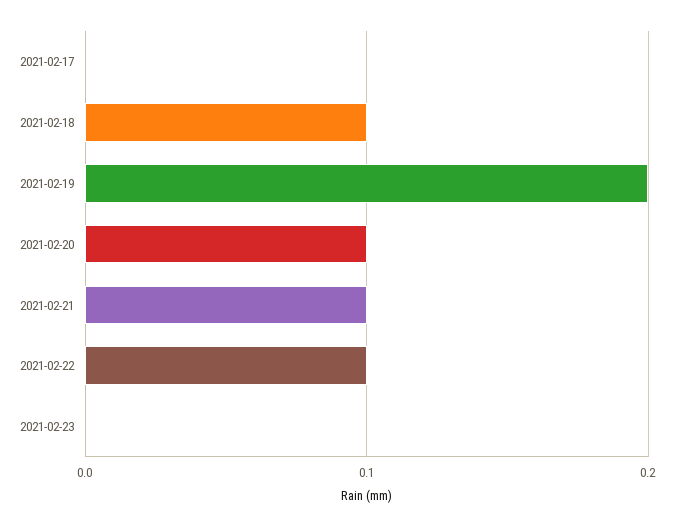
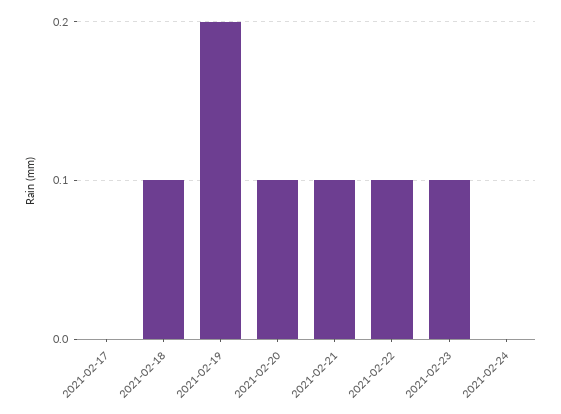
2021-02-23: 0 -> 0.1
2021-02-24: none -> 0

